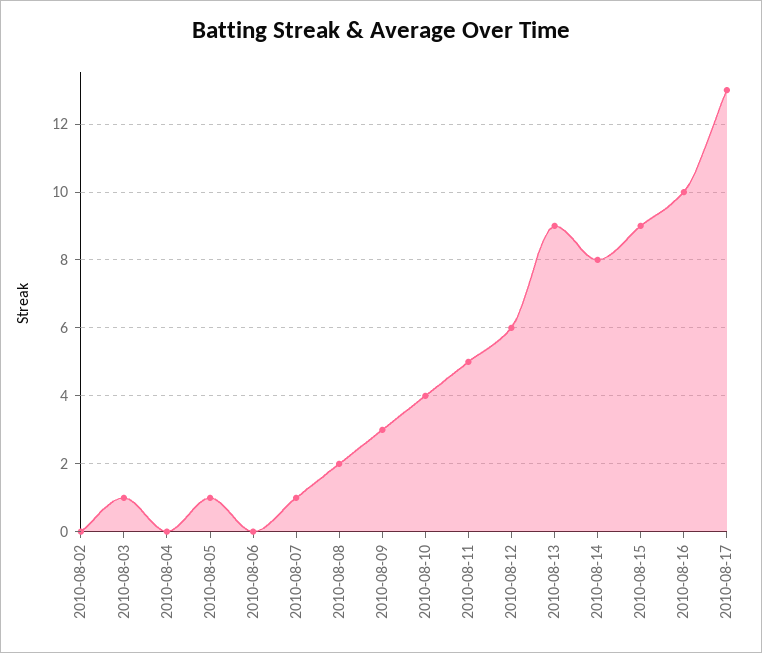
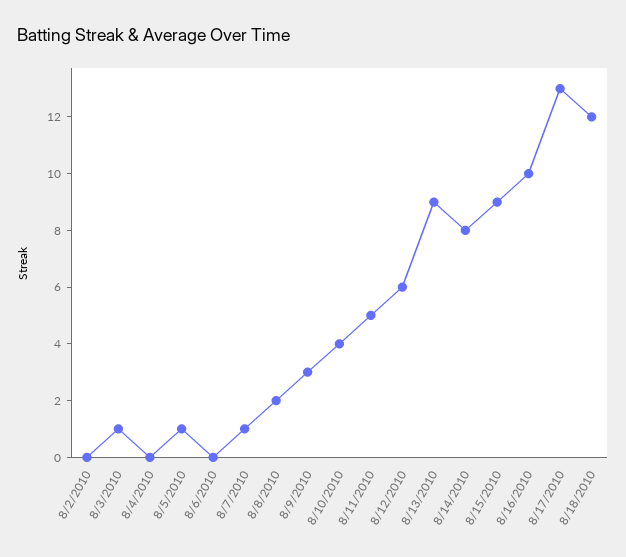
8/18/2010: none -> 12

